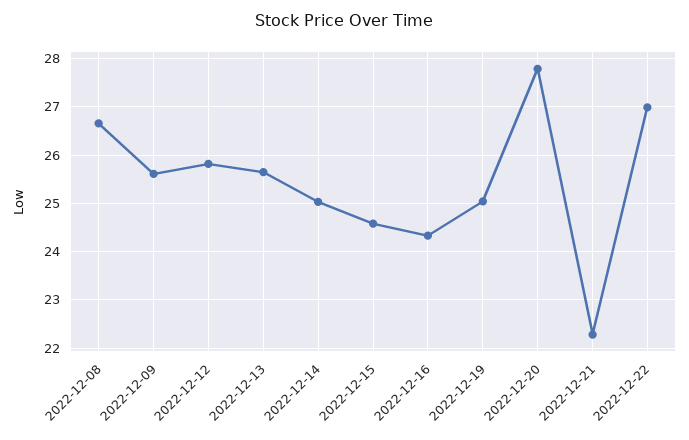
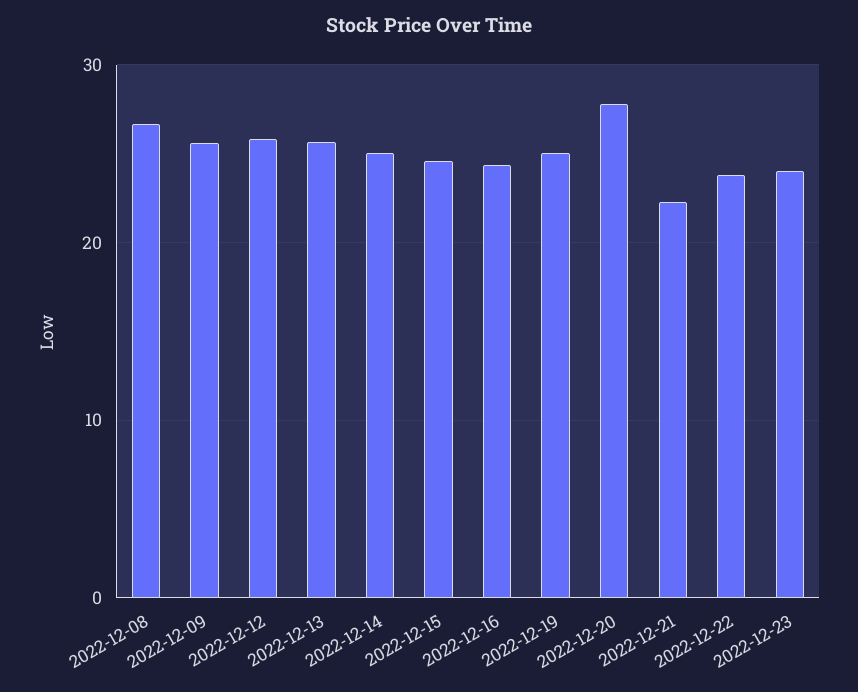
2022-12-22: 27 -> 24
2022-12-23: none -> 24

